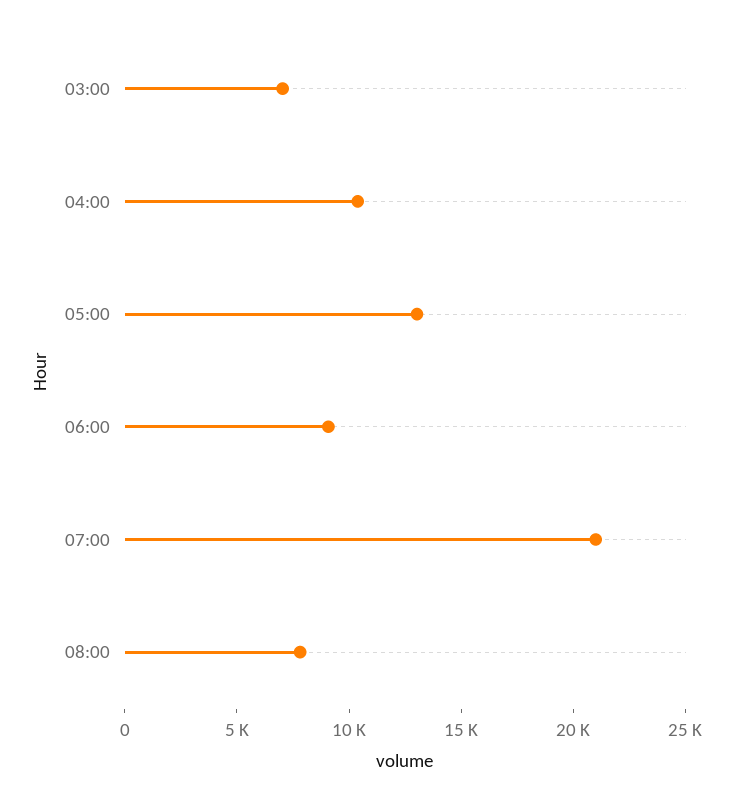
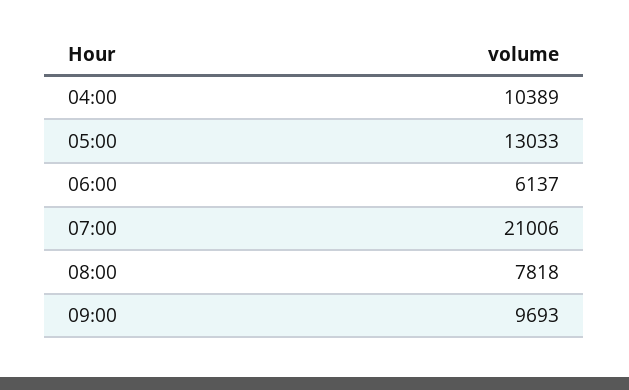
03:00: 7000 -> none
06:00: 9000 -> 6137
09:00: none -> 9693

